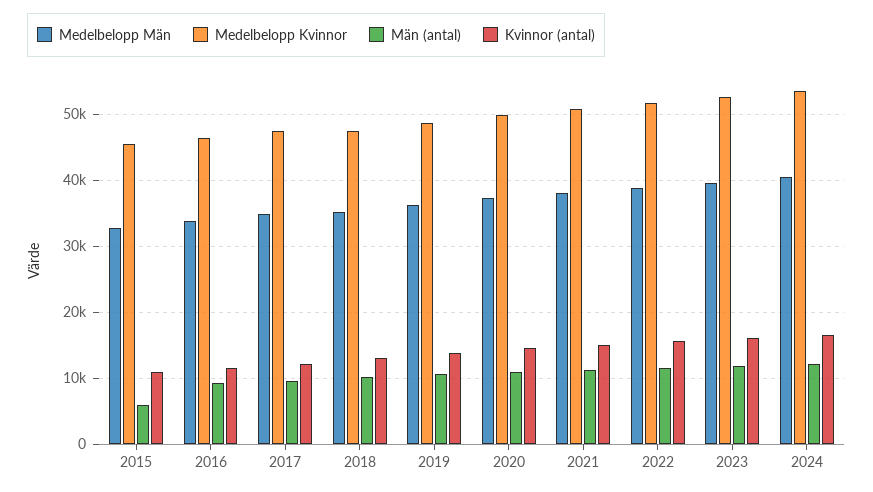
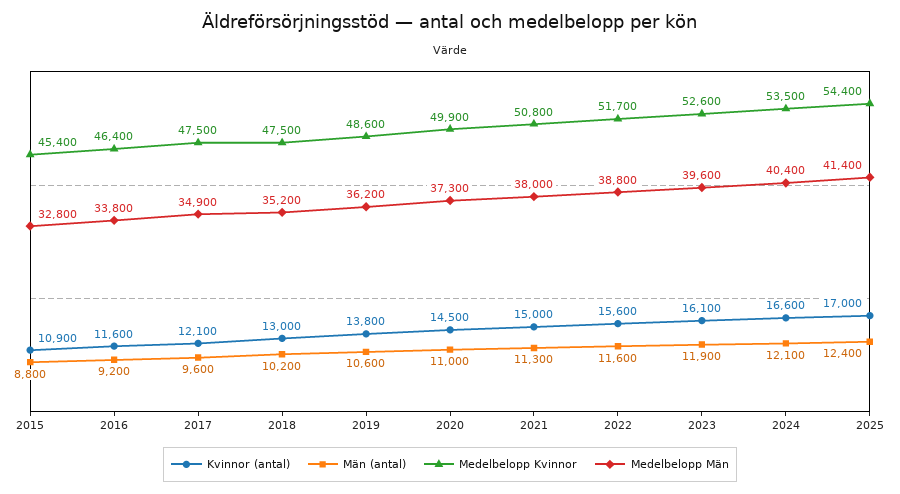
Män (antal), 2015: 6000 -> 8800
Kvinnor (antal), 2025: none -> 17000
Män (antal), 2025: none -> 12400
Medelbelopp Kvinnor, 2025: none -> 54400
Medelbelopp Män, 2025: none -> 41400

